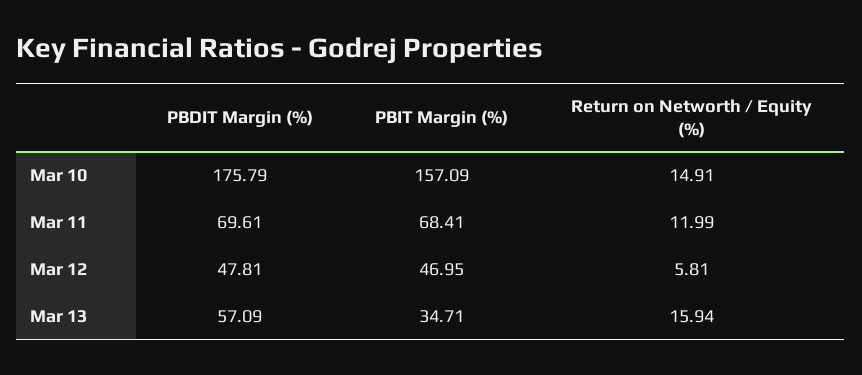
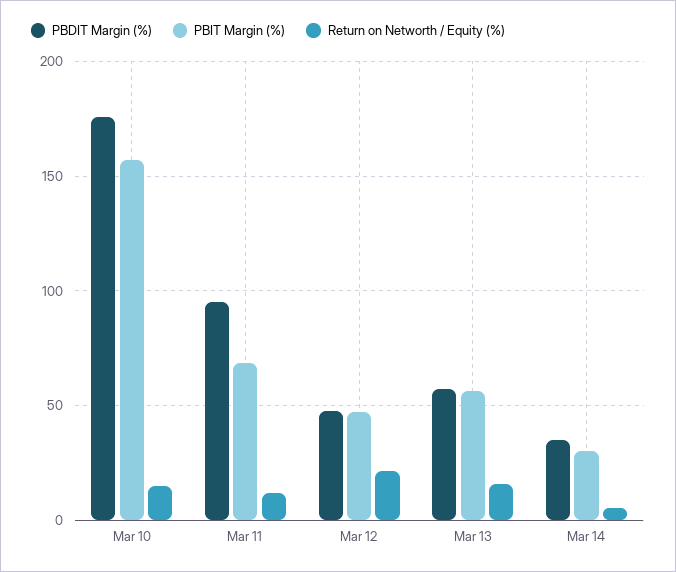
PBDIT Margin (%), Mar 11: 69.61 -> 95
Return on Networth / Equity (%), Mar 12: 5.81 -> 20
PBIT Margin (%), Mar 13: 34.71 -> 55
PBDIT Margin (%), Mar 14: none -> 35
PBIT Margin (%), Mar 14: none -> 30
Return on Networth / Equity (%), Mar 14: none -> 5

